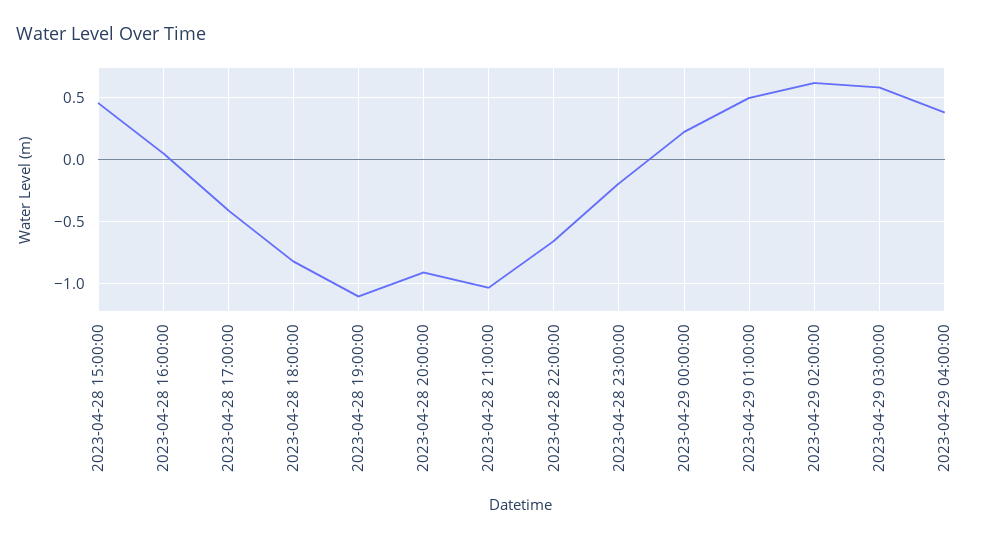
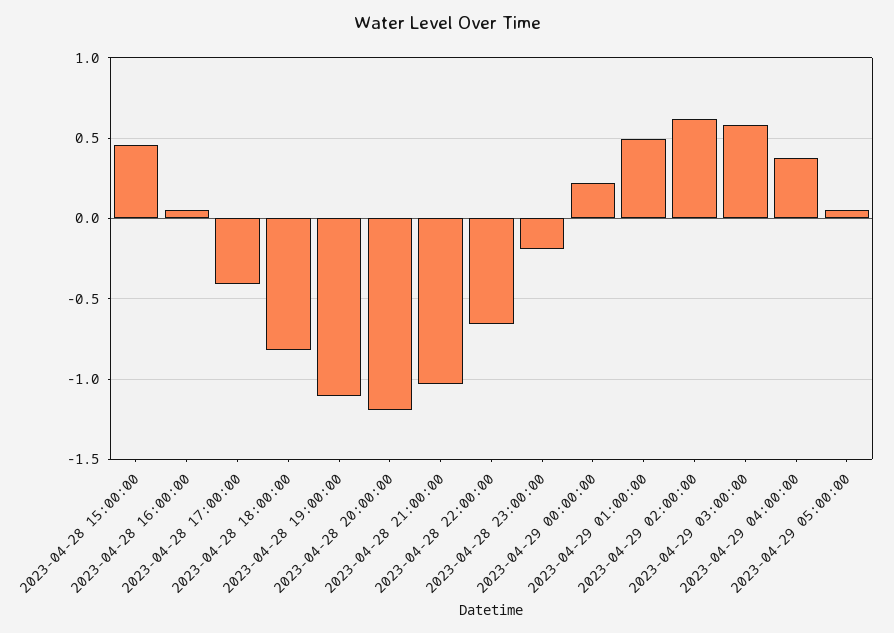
2023-04-28 20:00:00: -0.9 -> -1.2
2023-04-29 05:00:00: none -> 0.05

